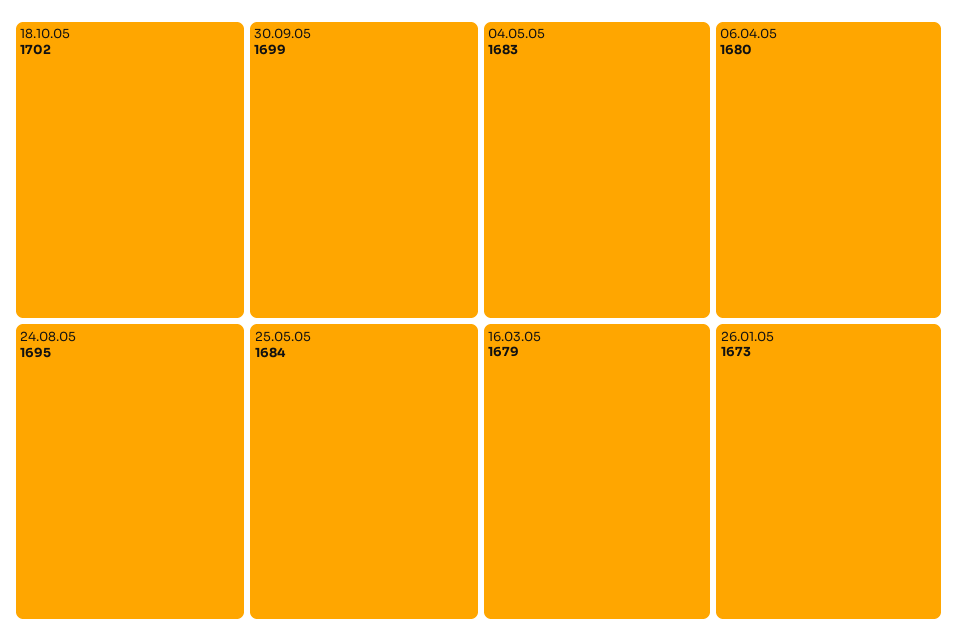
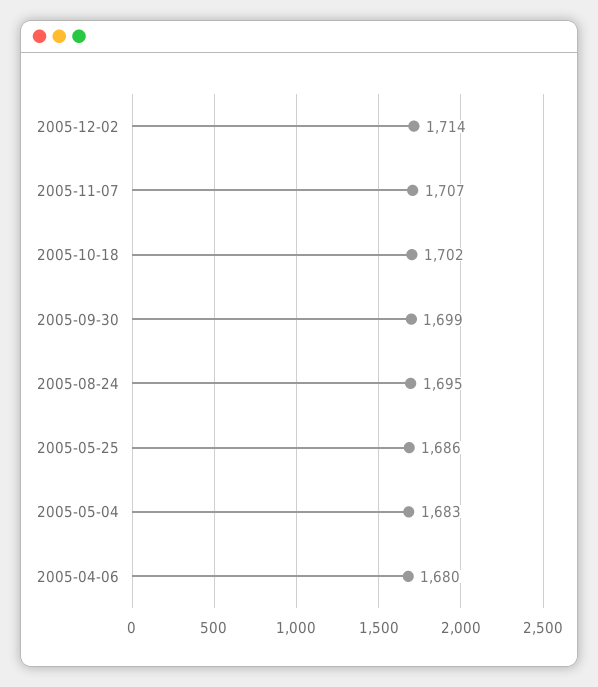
25.05.05: 1684 -> 1686
16.03.05: 1679 -> none
26.01.05: 1673 -> none
2005-12-02: none -> 1714
2005-11-07: none -> 1707

